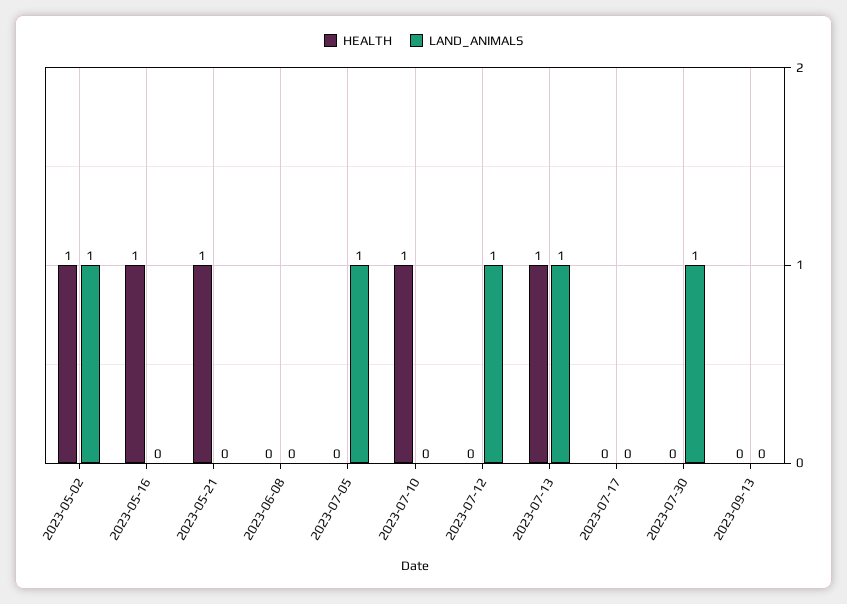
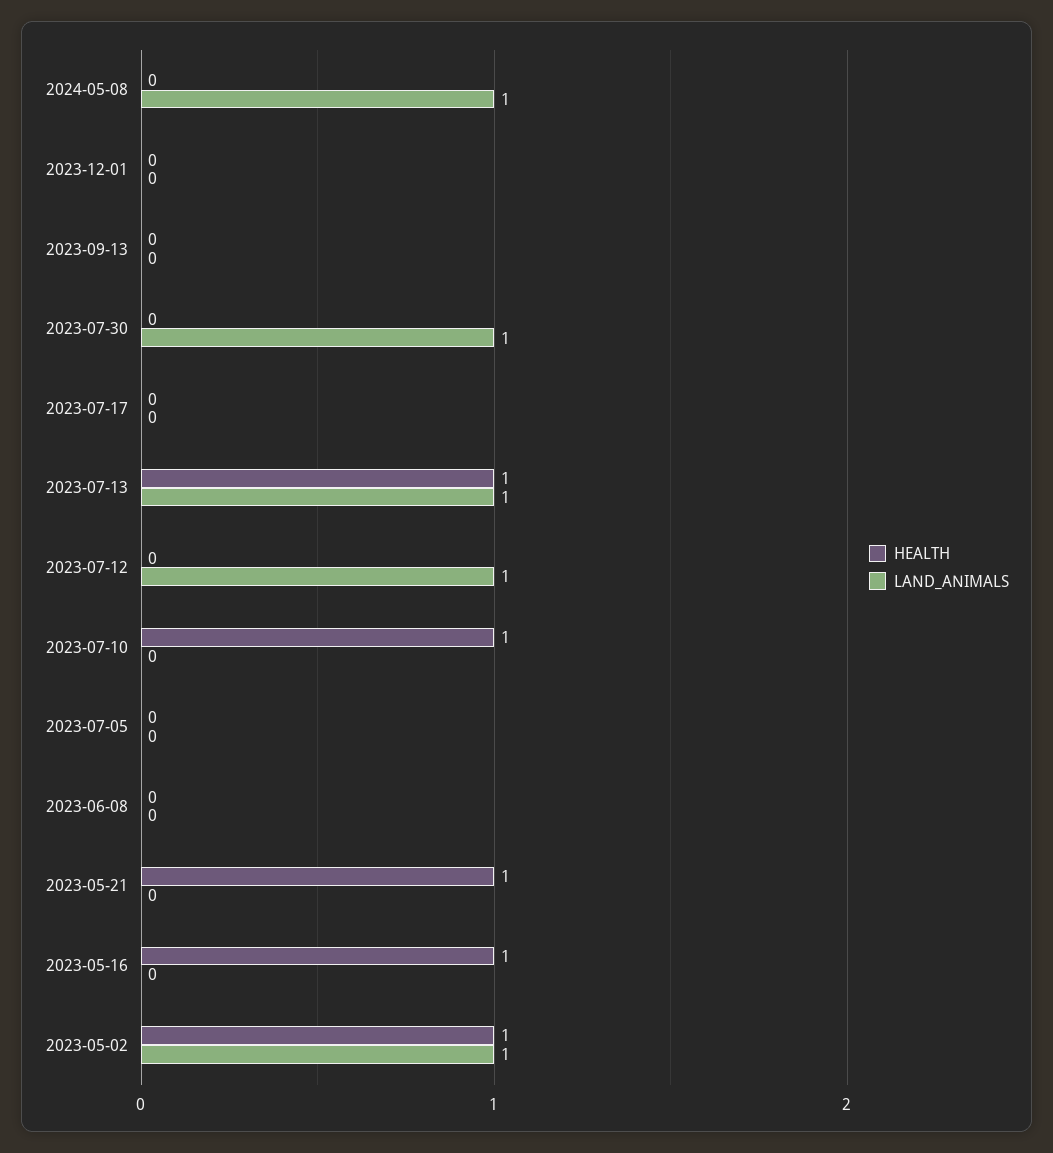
LAND_ANIMALS, 2023-07-05: 1 -> 0
HEALTH, 2024-05-08: none -> 0
LAND_ANIMALS, 2024-05-08: none -> 1
HEALTH, 2023-12-01: none -> 0
LAND_ANIMALS, 2023-12-01: none -> 0

